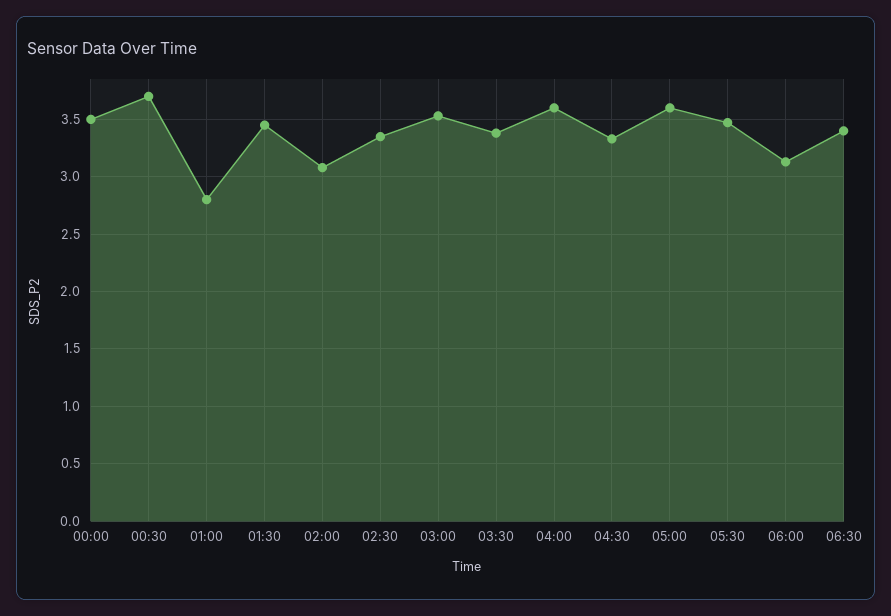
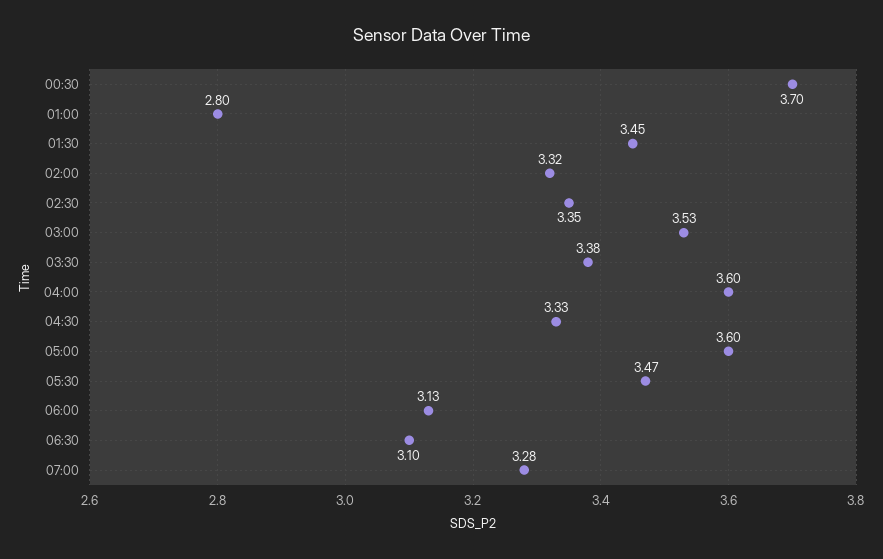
00:00: 3.5 -> none
02:00: 3.1 -> 3.32
06:30: 3.4 -> 3.1
07:00: none -> 3.28

